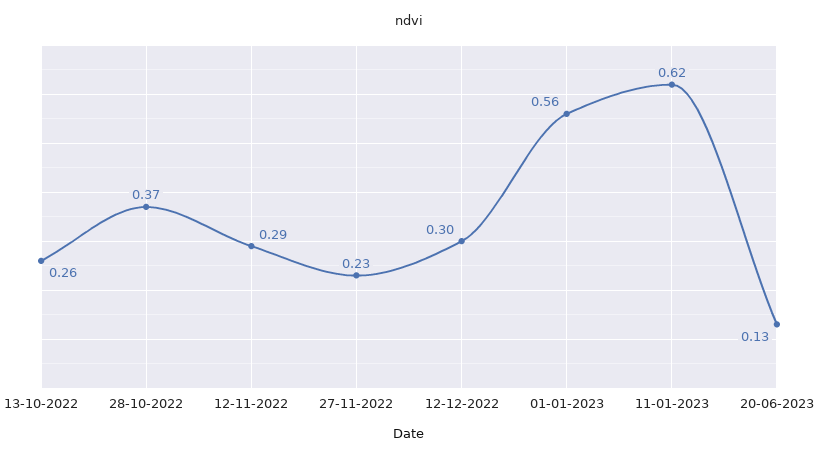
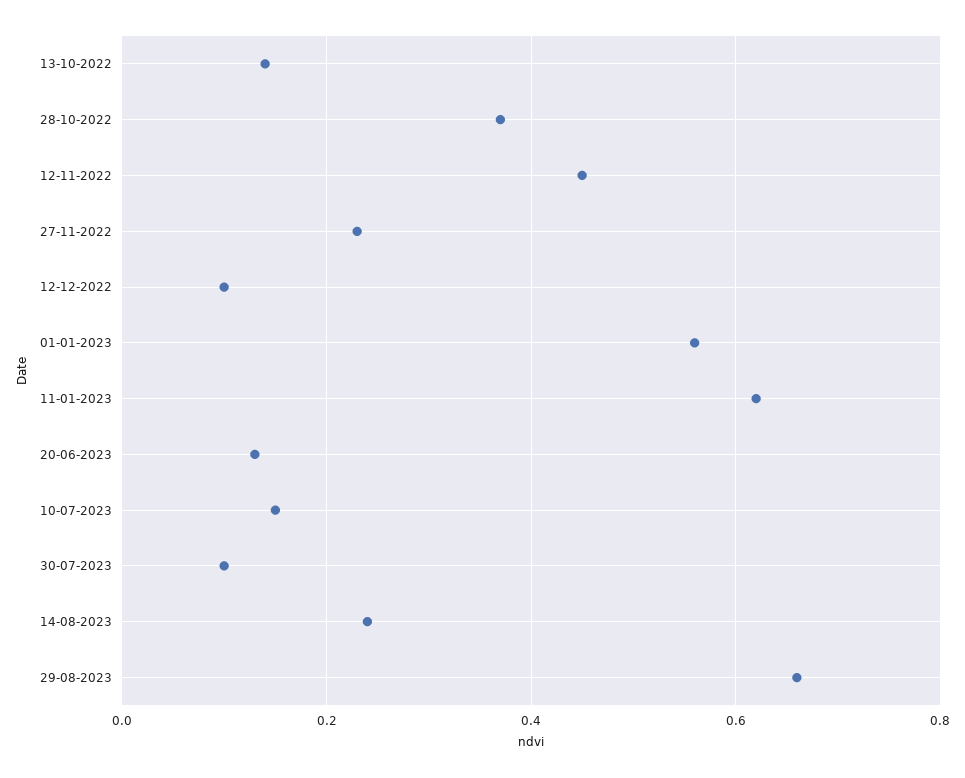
13-10-2022: 0.26 -> 0.15
12-11-2022: 0.29 -> 0.45
12-12-2022: 0.3 -> 0.1
10-07-2023: none -> 0.15
30-07-2023: none -> 0.1
14-08-2023: none -> 0.25
29-08-2023: none -> 0.65

